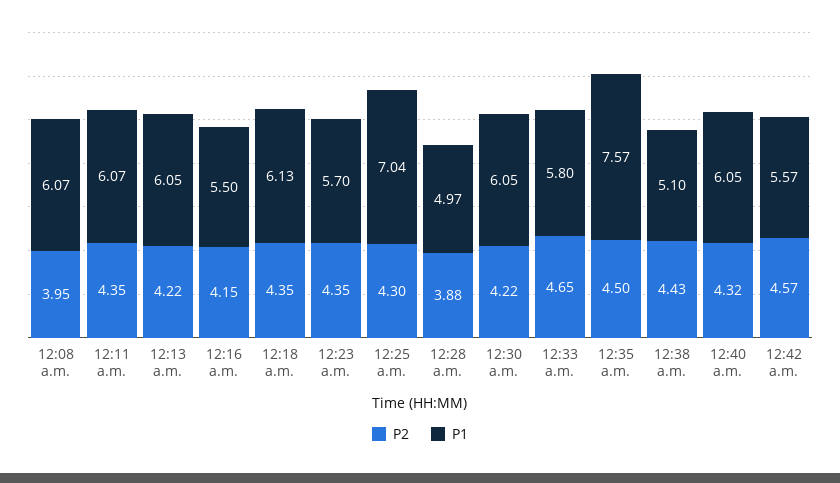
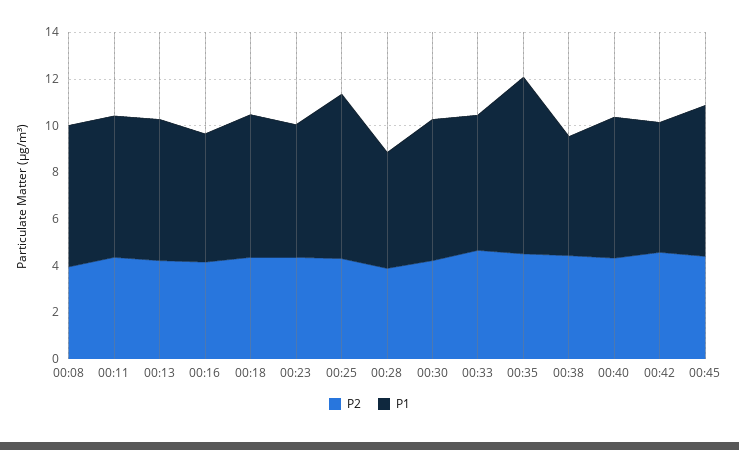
P2, 00:45: none -> 4.5
P1, 00:45: none -> 6.5

